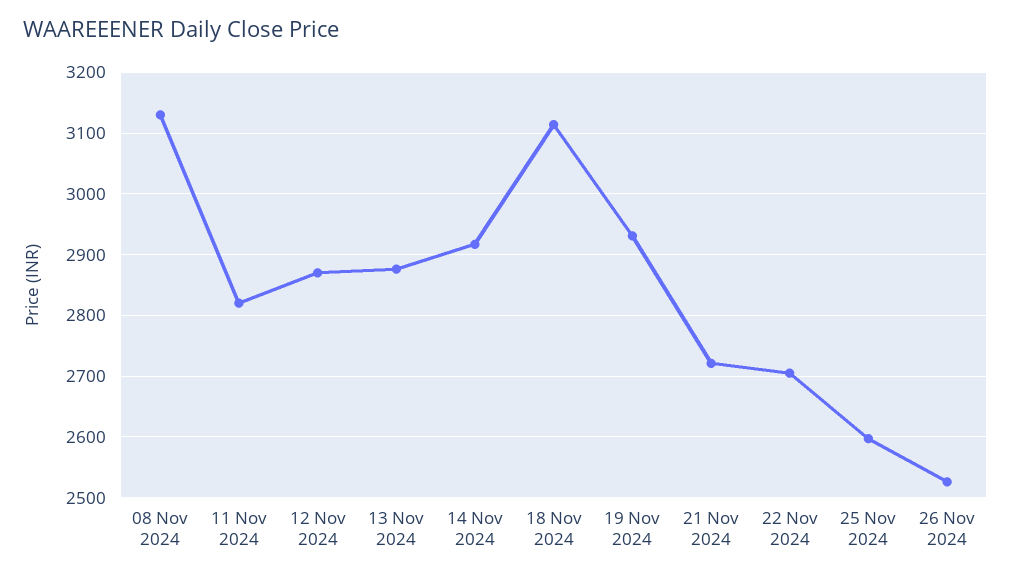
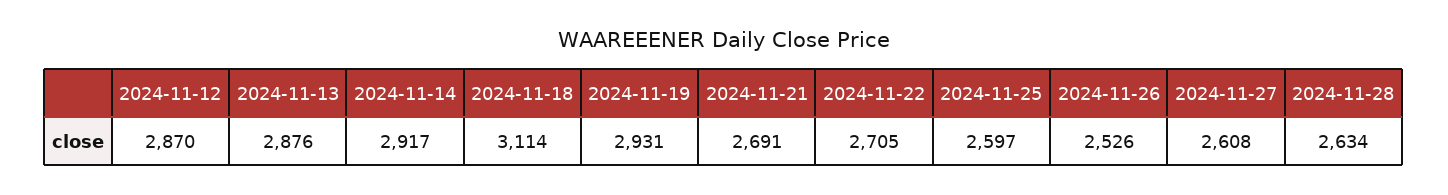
08 Nov 2024: 3130 -> none
11 Nov 2024: 2820 -> none
21 Nov 2024: 2720 -> 2691
2024-11-27: none -> 2608
2024-11-28: none -> 2634

